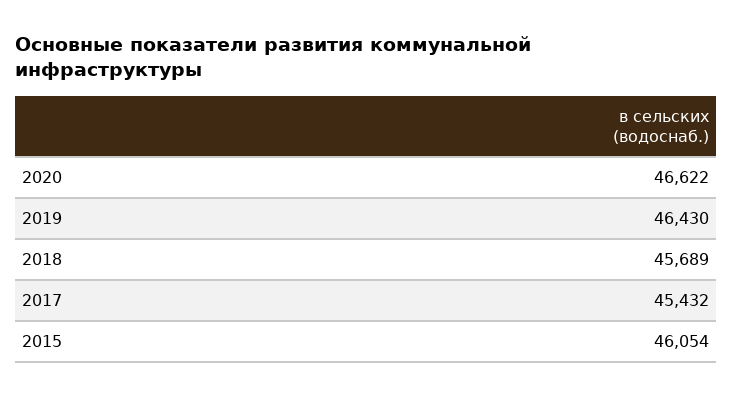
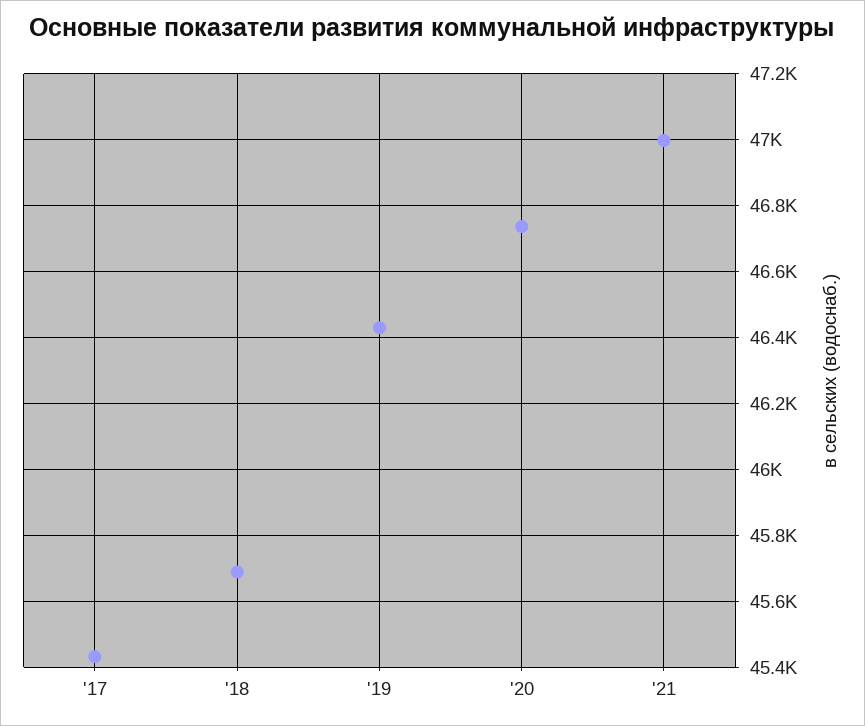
2020: 46622 -> 46740
2015: 46054 -> none
'21: none -> 47000

